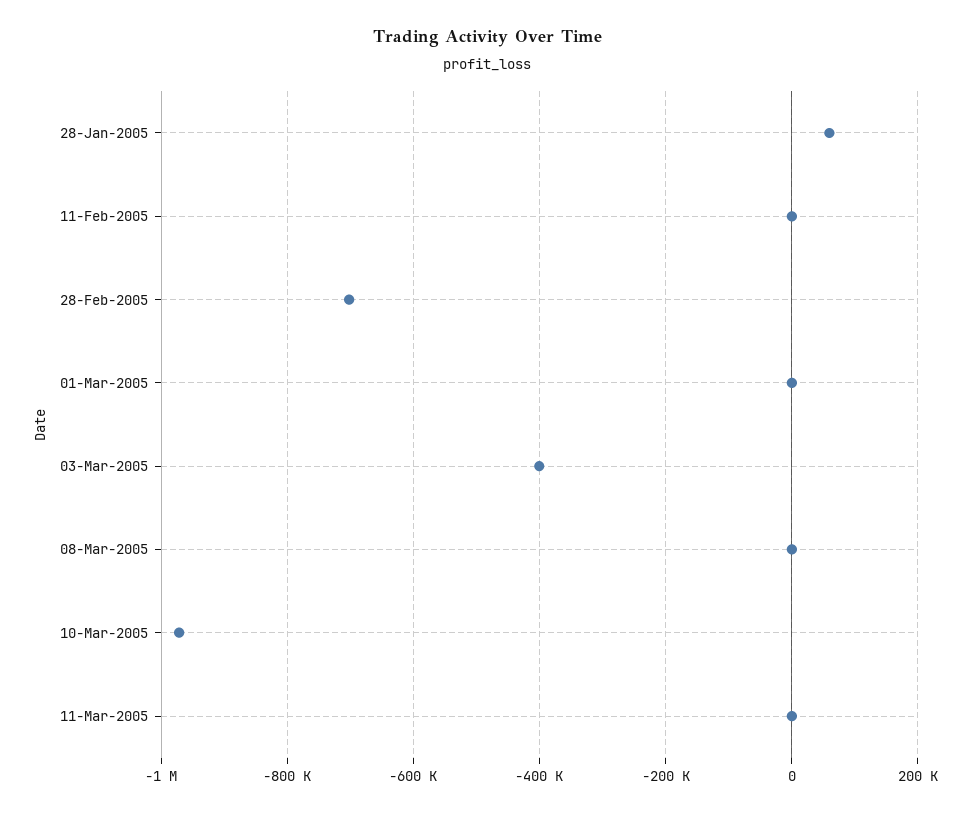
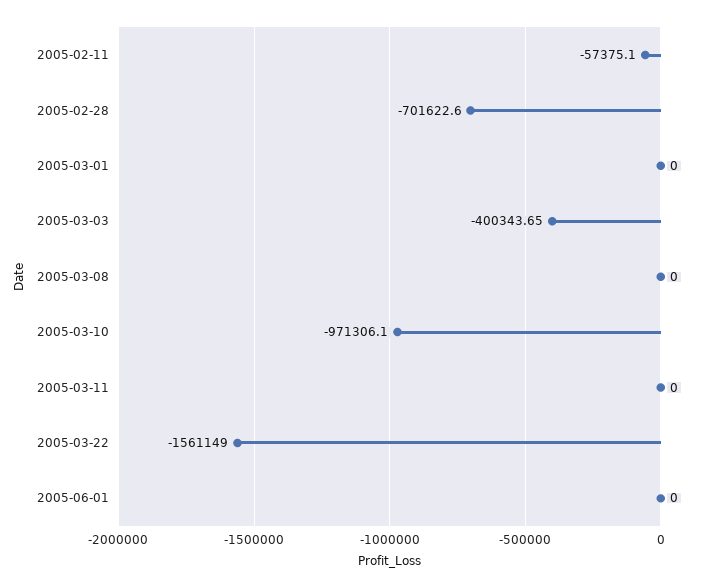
28-Jan-2005: 60000 -> none
11-Feb-2005: 0 -> -57375.1
2005-03-22: none -> -1561149
2005-06-01: none -> 0

